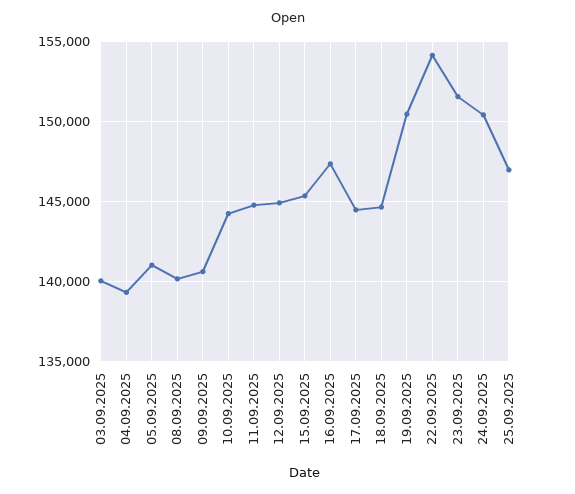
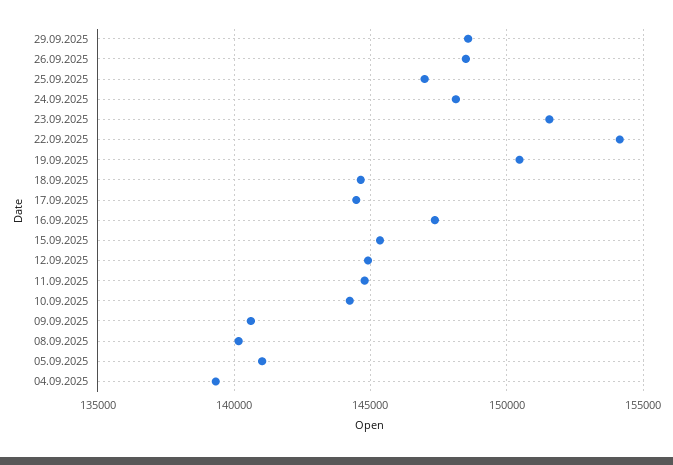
03.09.2025: 140000 -> none
24.09.2025: 150500 -> 148000
29.09.2025: none -> 148500
26.09.2025: none -> 148500

